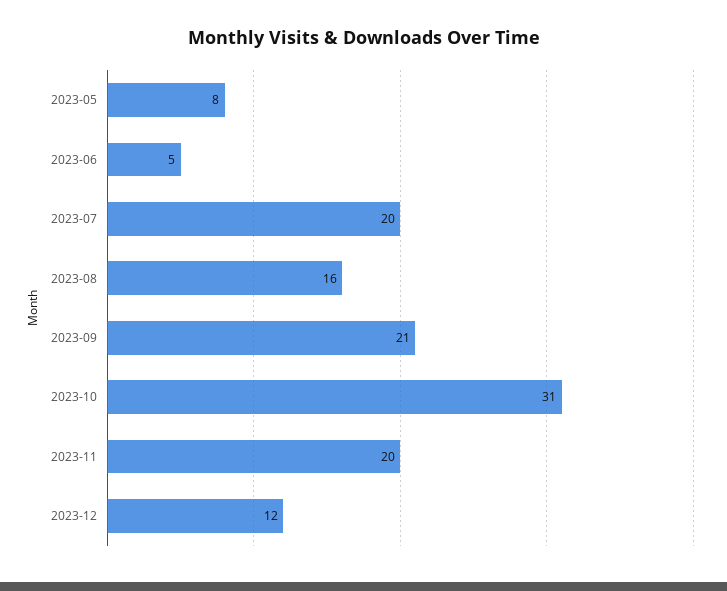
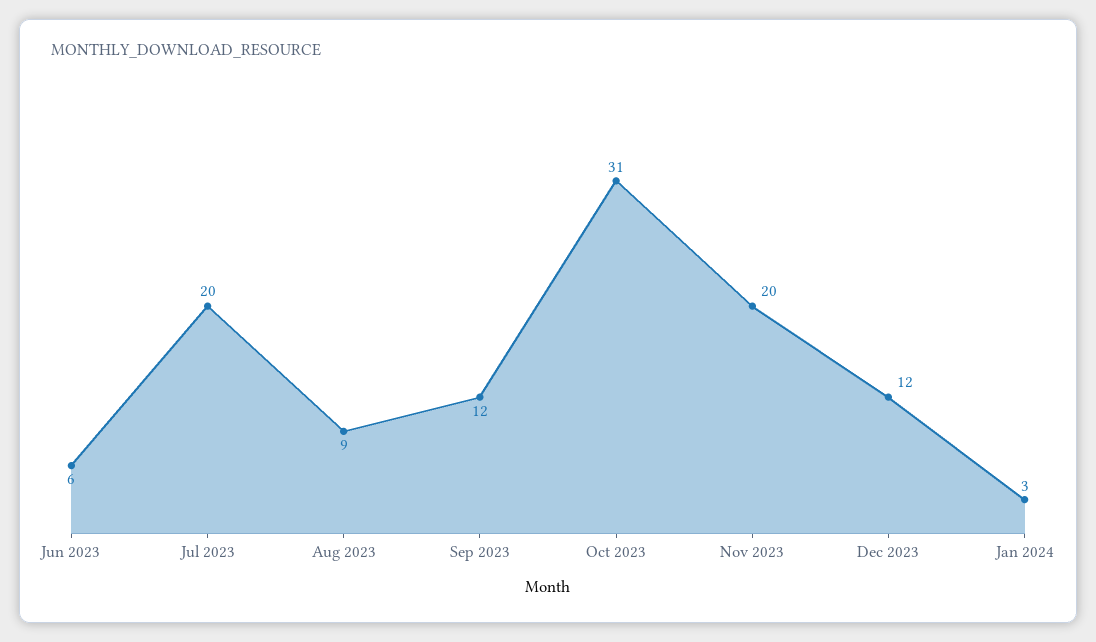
2023-05: 8 -> none
2023-06: 5 -> 6
2023-08: 16 -> 9
2023-09: 21 -> 12
Jan 2024: none -> 3

